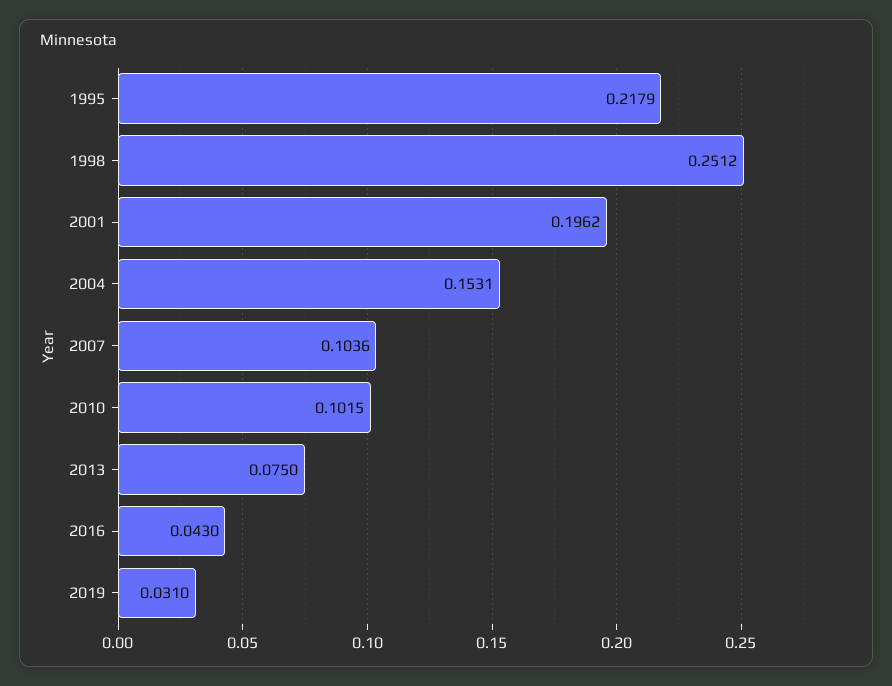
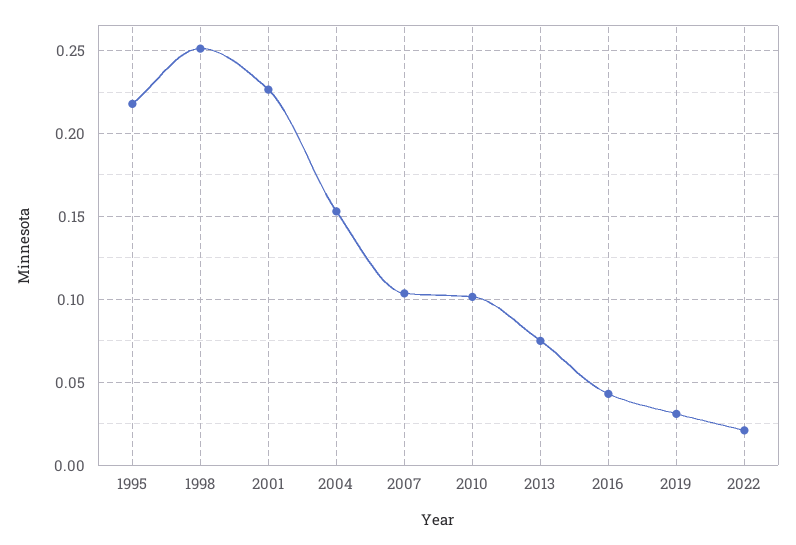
2001: 0.1962 -> 0.225
2022: none -> 0.02

